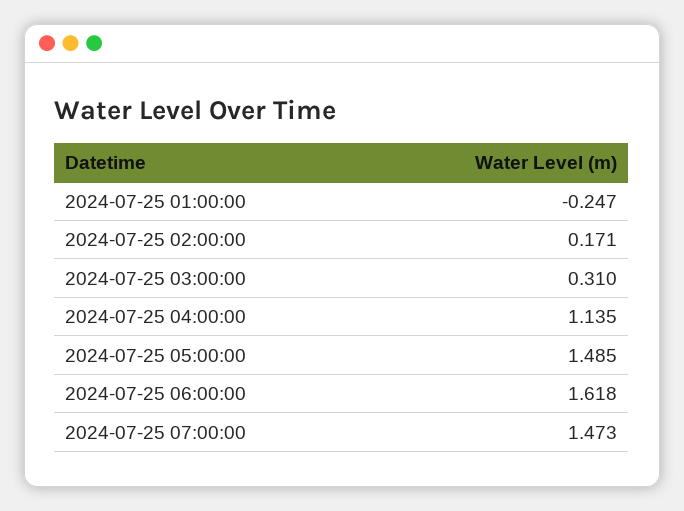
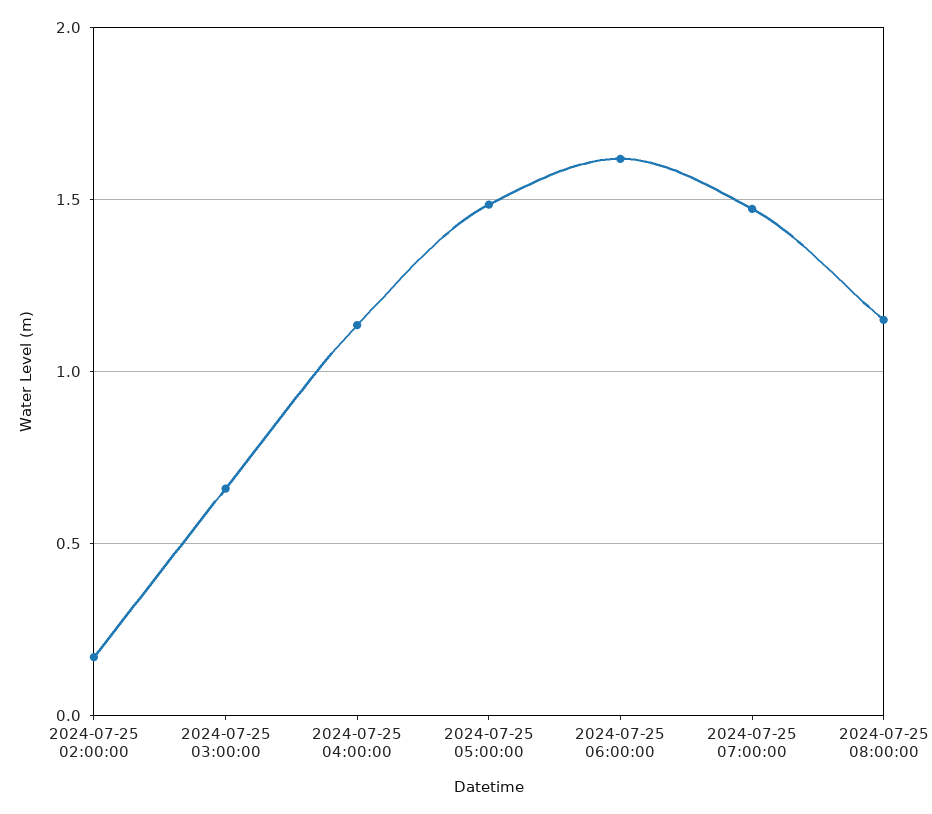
2024-07-25 01:00:00: -0.247 -> none
2024-07-25 03:00:00: 0.31 -> 0.65
2024-07-25 08:00:00: none -> 1.15

